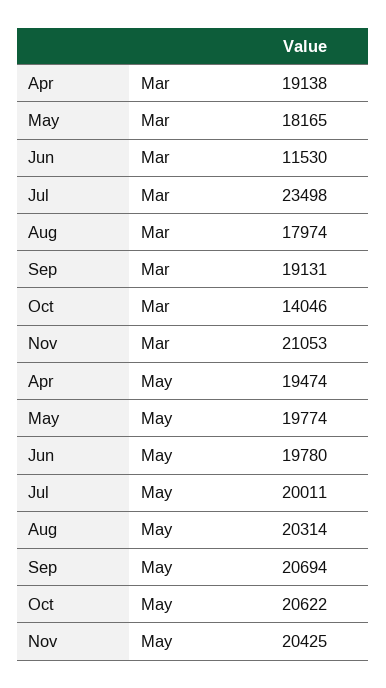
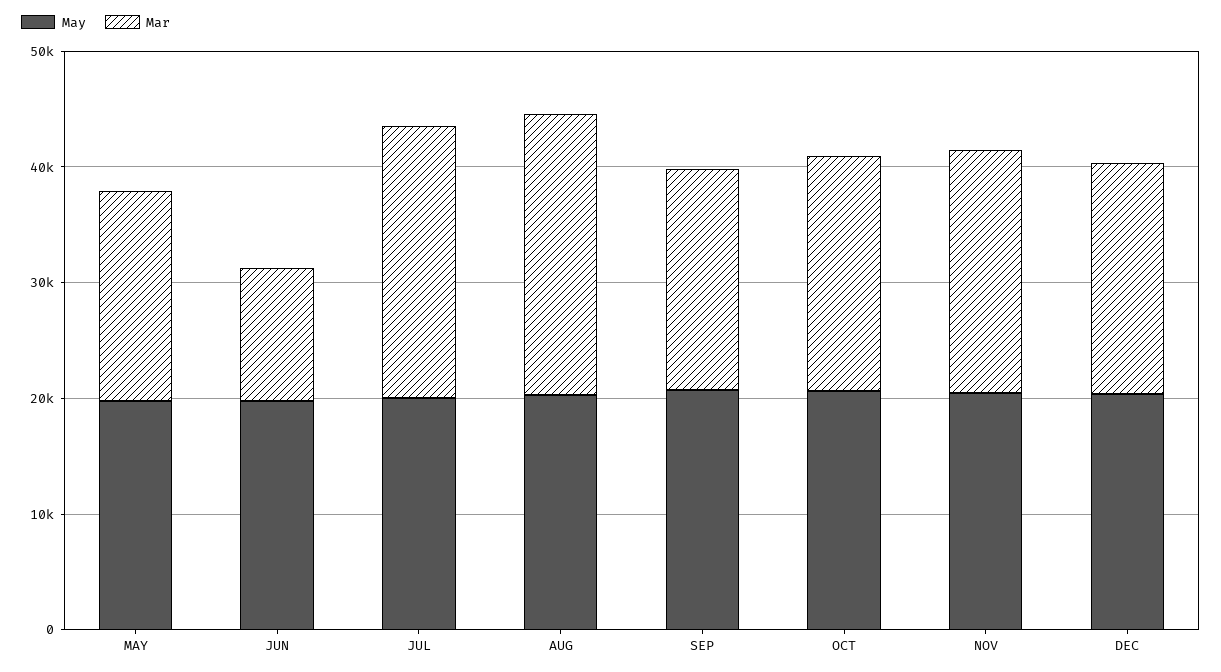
Mar, Apr: 19138 -> none
Mar, Aug: 17974 -> 24000
Mar, Oct: 14046 -> 20000
May, Apr: 19474 -> none
May, DEC: none -> 20000
Mar, DEC: none -> 20000

